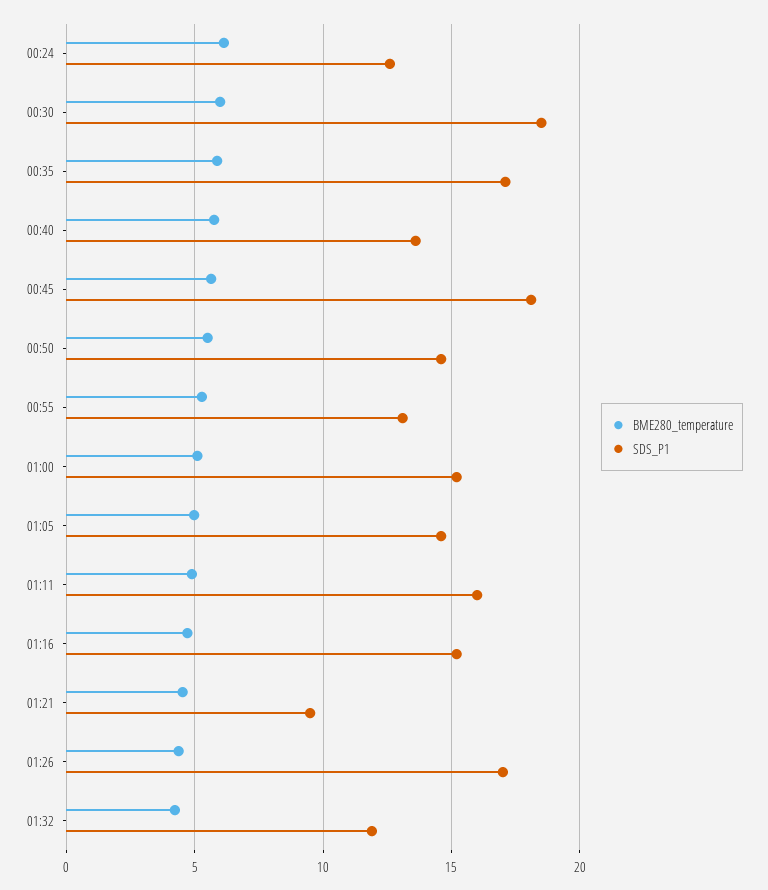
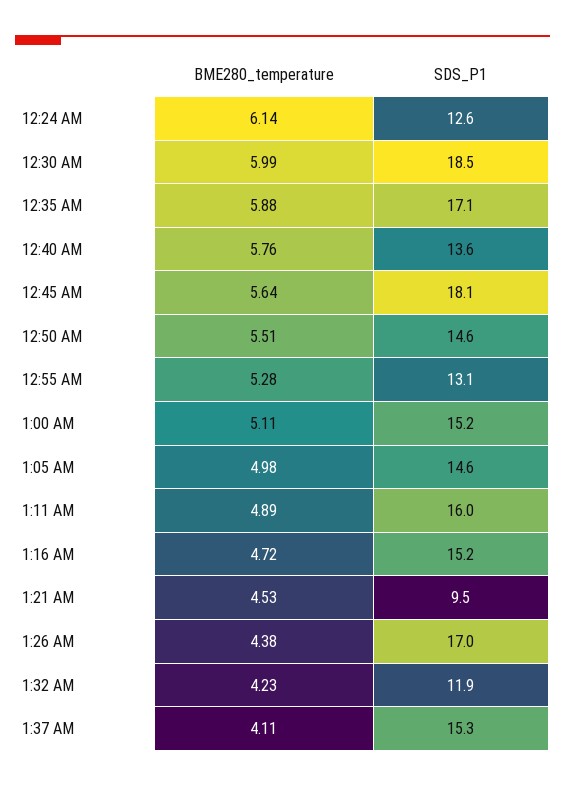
BME280_temperature, 1:37 AM: none -> 4.11
SDS_P1, 1:37 AM: none -> 15.3

